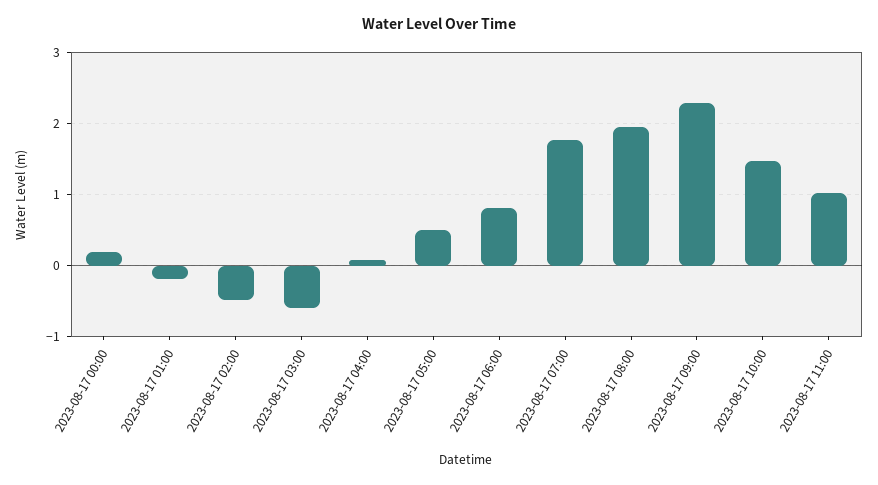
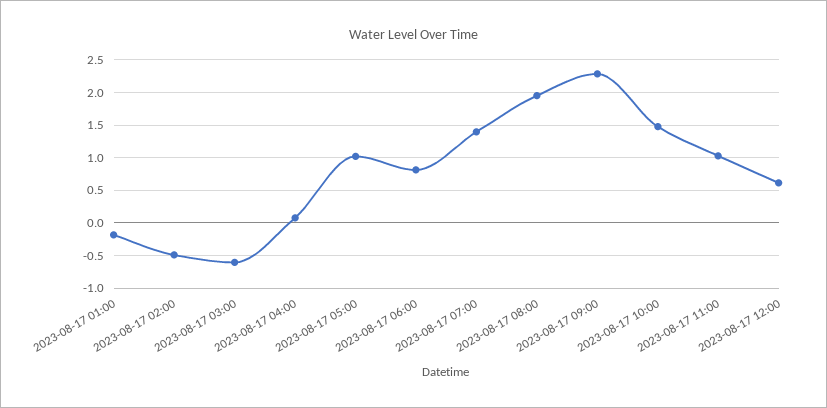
2023-08-17 00:00: 0.2 -> none
2023-08-17 05:00: 0.5 -> 1
2023-08-17 07:00: 1.8 -> 1.4
2023-08-17 12:00: none -> 0.6

